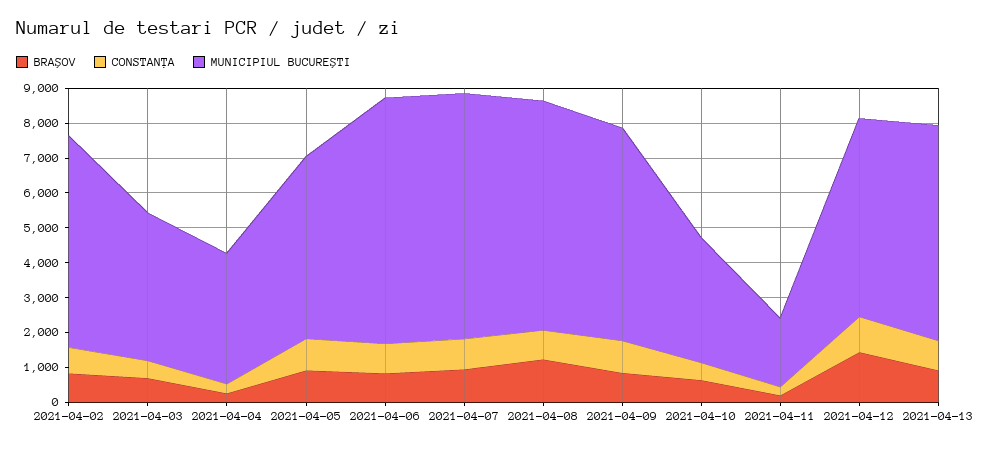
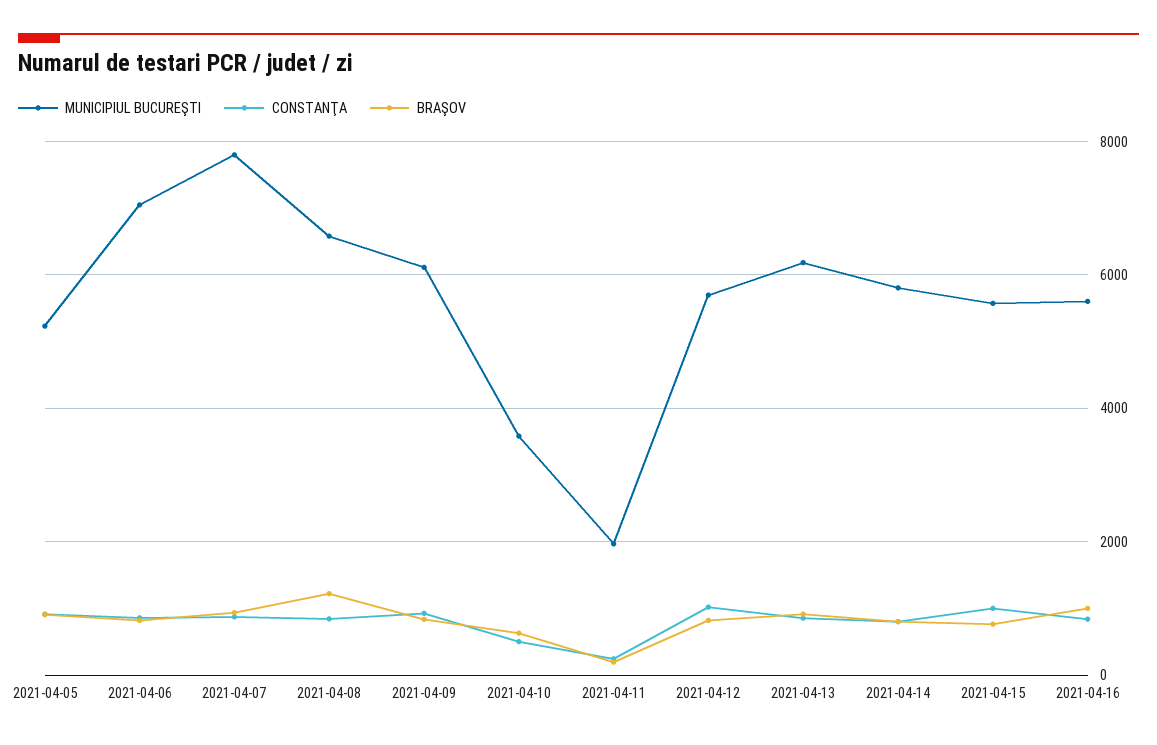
BRAŞOV, 2021-04-02: 750 -> none
CONSTANŢA, 2021-04-02: 750 -> none
MUNICIPIUL BUCUREŞTI, 2021-04-02: 6000 -> none
BRAŞOV, 2021-04-03: 750 -> none
CONSTANŢA, 2021-04-03: 500 -> none
MUNICIPIUL BUCUREŞTI, 2021-04-03: 4250 -> none
BRAŞOV, 2021-04-04: 250 -> none
CONSTANŢA, 2021-04-04: 250 -> none
MUNICIPIUL BUCUREŞTI, 2021-04-04: 3750 -> none
MUNICIPIUL BUCUREŞTI, 2021-04-07: 7000 -> 7800
BRAŞOV, 2021-04-12: 1500 -> 800
MUNICIPIUL BUCUREŞTI, 2021-04-14: none -> 5800
CONSTANŢA, 2021-04-14: none -> 800
BRAŞOV, 2021-04-14: none -> 800
MUNICIPIUL BUCUREŞTI, 2021-04-15: none -> 5600
CONSTANŢA, 2021-04-15: none -> 1000
BRAŞOV, 2021-04-15: none -> 800
MUNICIPIUL BUCUREŞTI, 2021-04-16: none -> 5600
CONSTANŢA, 2021-04-16: none -> 800
BRAŞOV, 2021-04-16: none -> 1000

